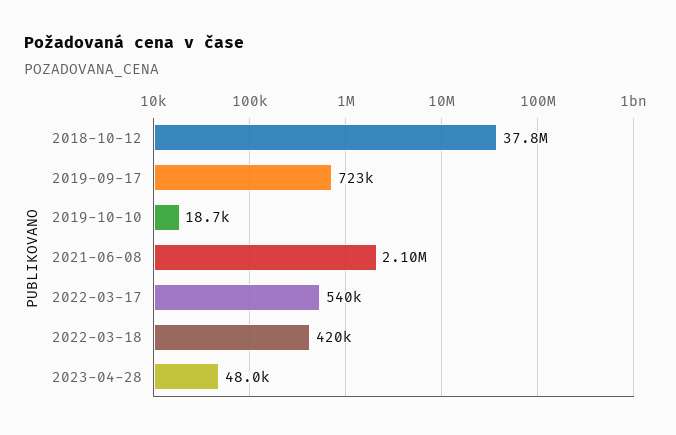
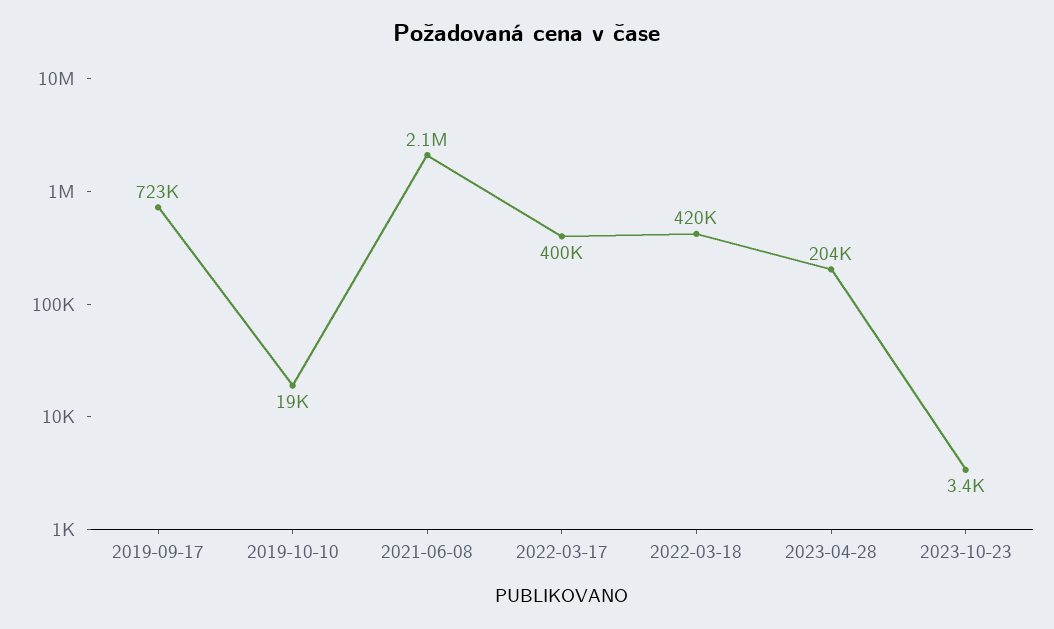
2018-10-12: 37800000 -> none
2022-03-17: 540000 -> 400000
2023-04-28: 48000 -> 204000
2023-10-23: none -> 3400

